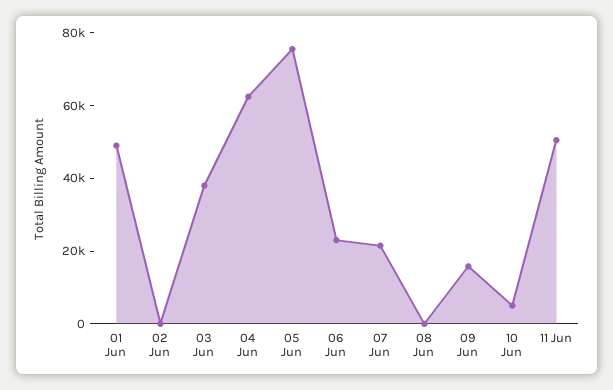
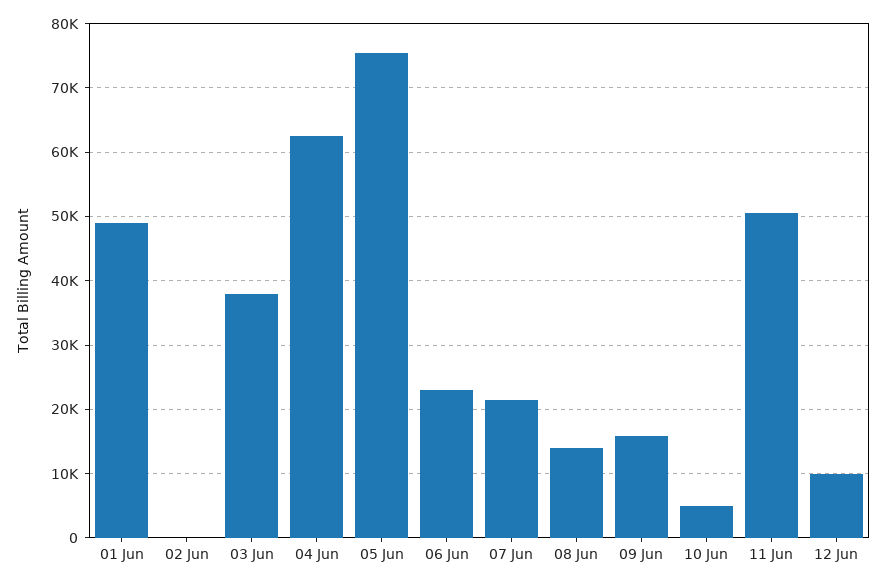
08 Jun: 0 -> 14000
12 Jun: none -> 10000

